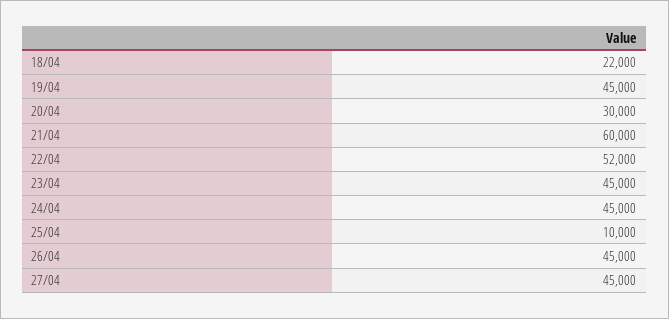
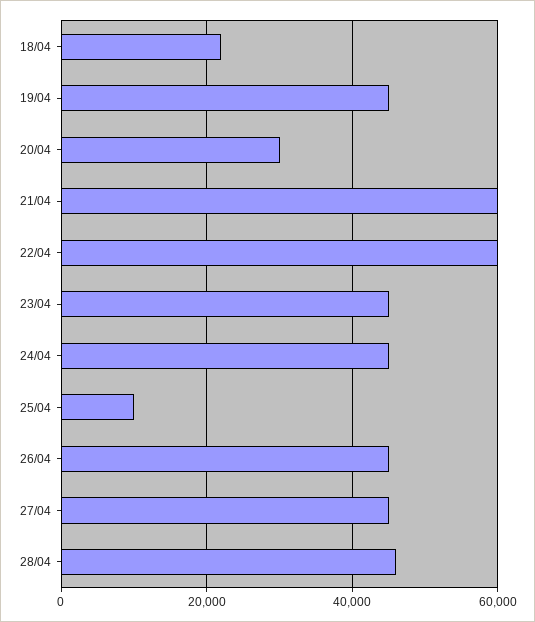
22/04: 52000 -> 60000
28/04: none -> 46000

